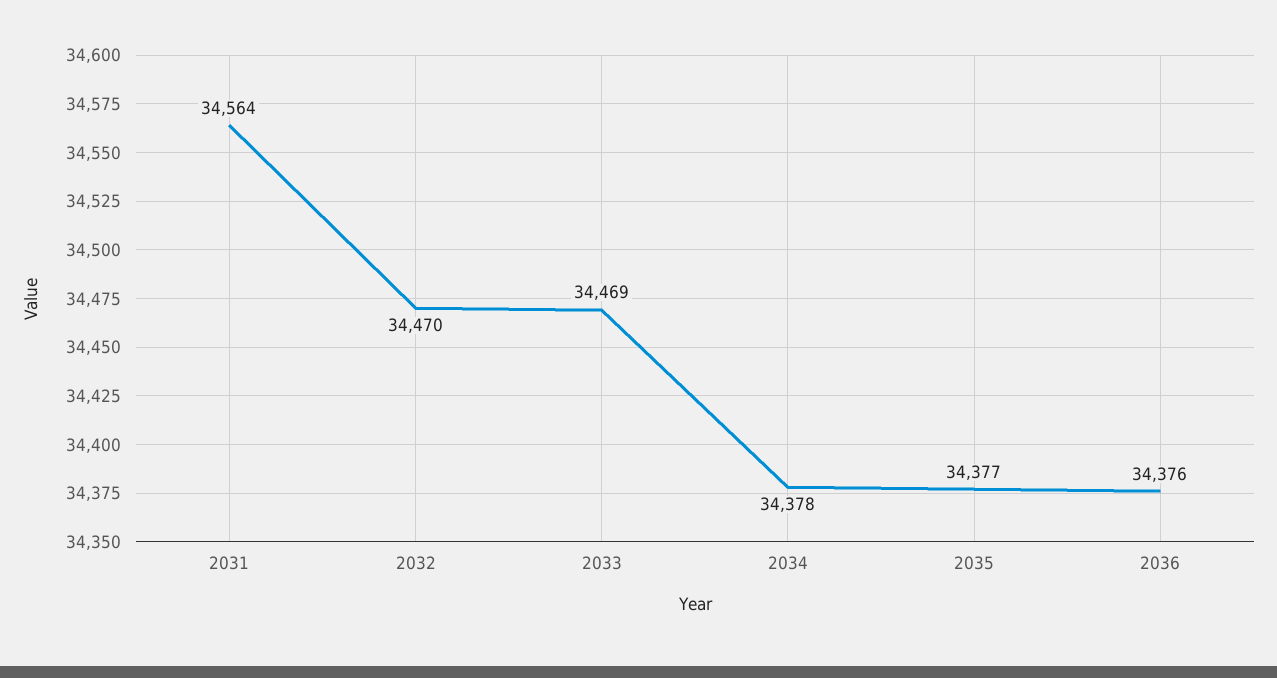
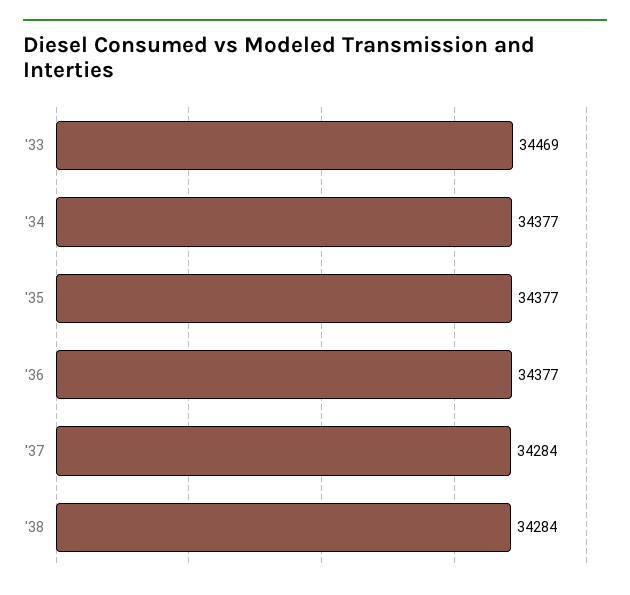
2031: 34564 -> none
2032: 34470 -> none
2034: 34378 -> 34377
2036: 34376 -> 34377
'37: none -> 34284
'38: none -> 34284

